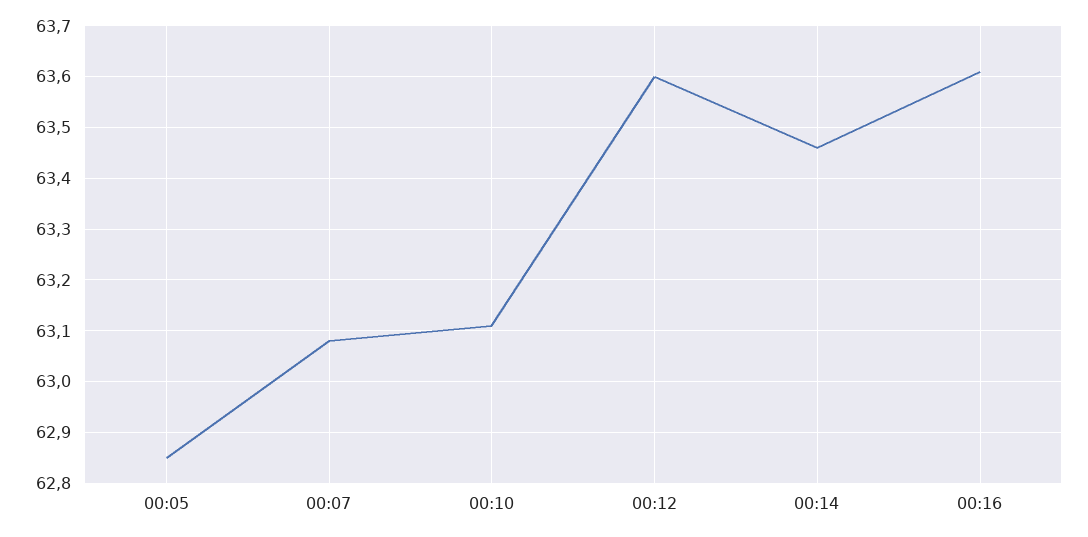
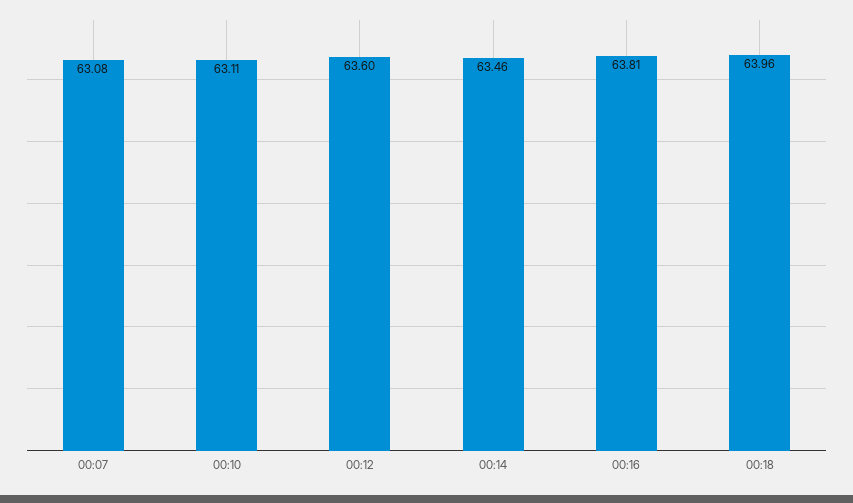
00:05: 62.85 -> none
00:16: 63.6 -> 63.81
00:18: none -> 63.96

